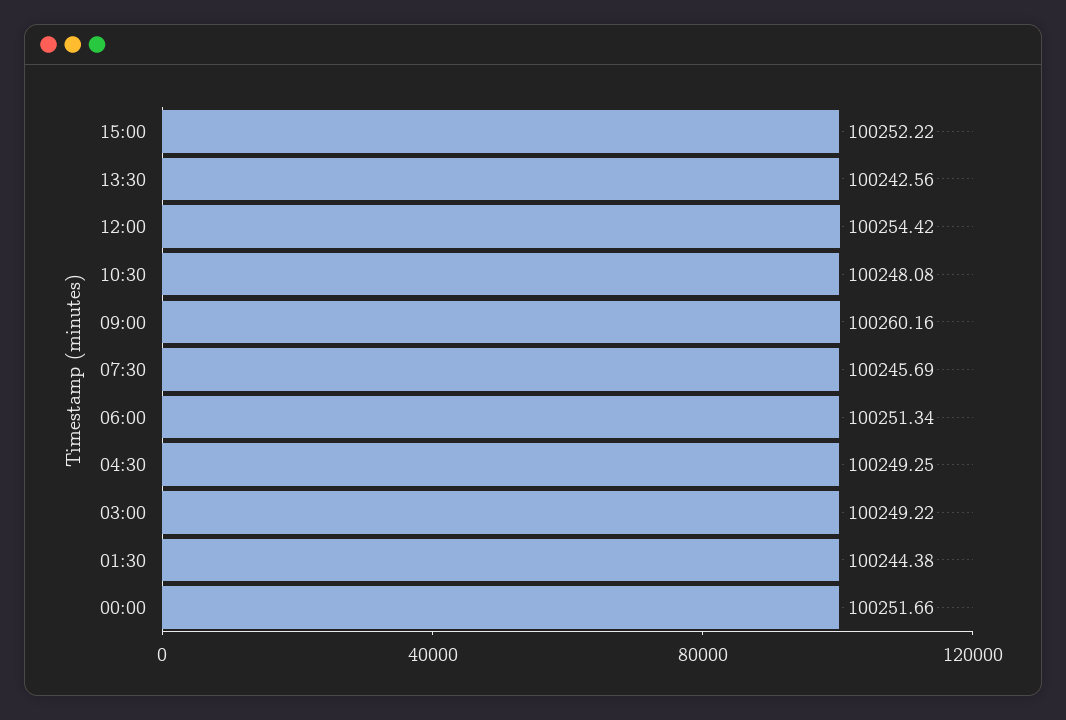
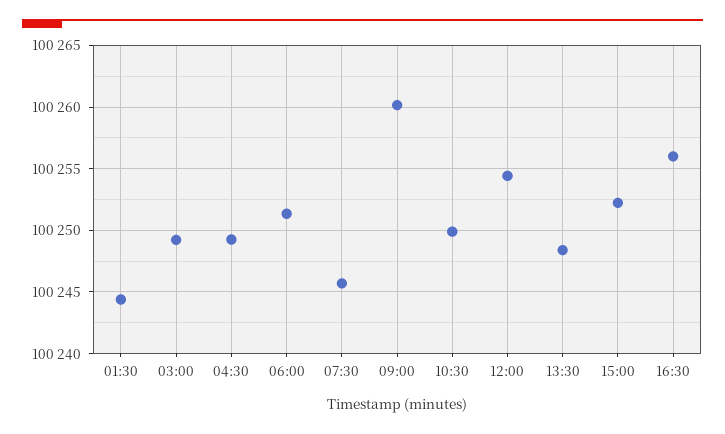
13:30: 100242.56 -> 100248.5
10:30: 100248.08 -> 100250
00:00: 100251.66 -> none
16:30: none -> 100256

